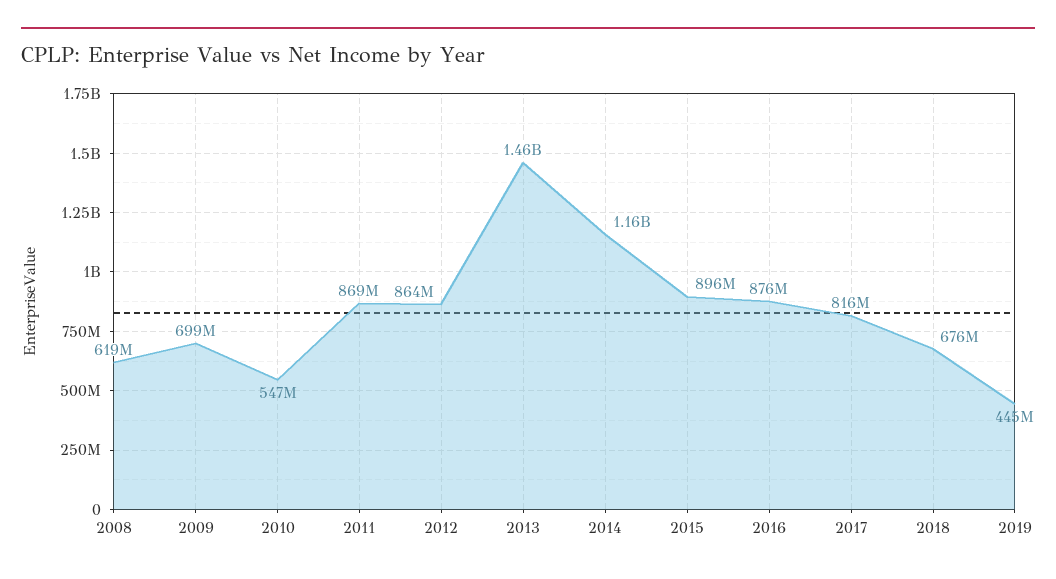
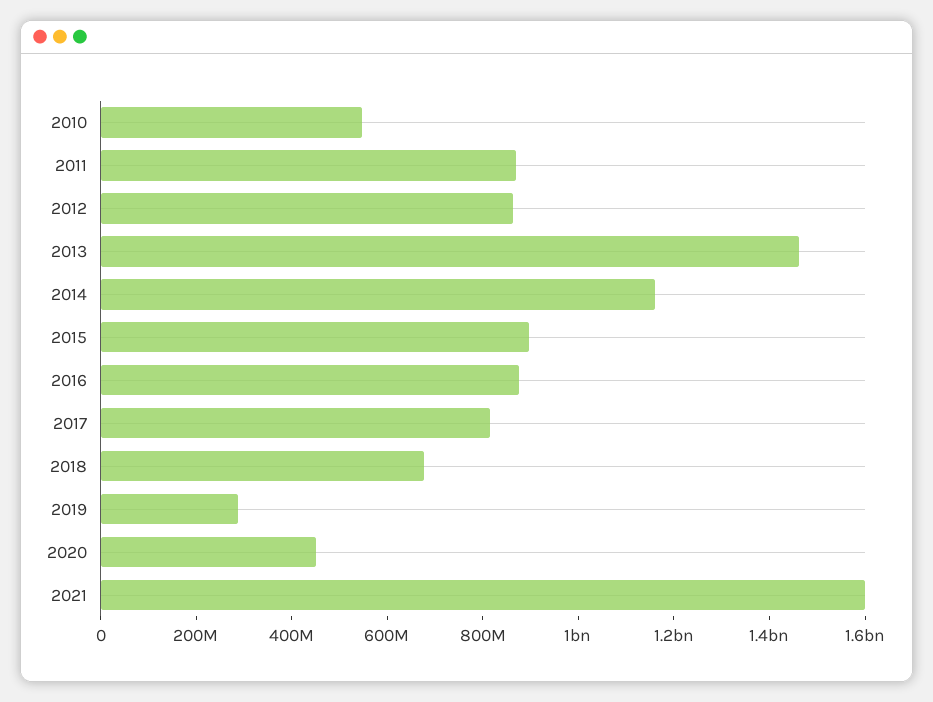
2008: 619000000 -> none
2009: 699000000 -> none
2019: 445000000 -> 300000000
2020: none -> 450000000
2021: none -> 1600000000

